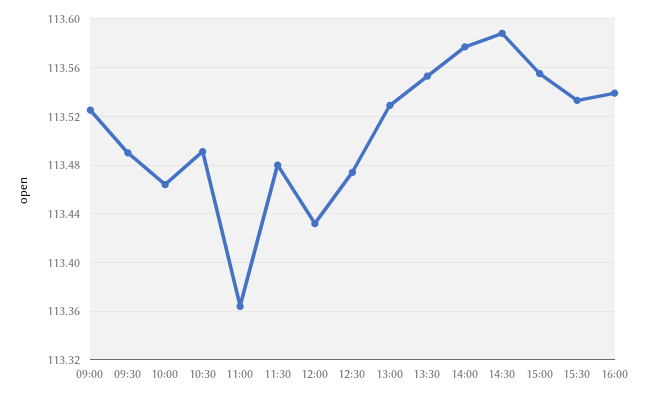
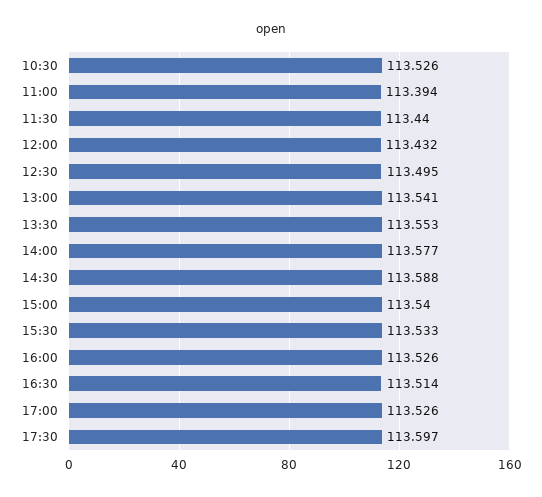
09:00: 113.525 -> none
09:30: 113.49 -> none
10:00: 113.465 -> none
10:30: 113.49 -> 113.526
11:00: 113.365 -> 113.394
11:30: 113.48 -> 113.44
12:30: 113.475 -> 113.495
13:00: 113.53 -> 113.541
15:00: 113.555 -> 113.54
16:00: 113.54 -> 113.526
16:30: none -> 113.514
17:00: none -> 113.526
17:30: none -> 113.597

